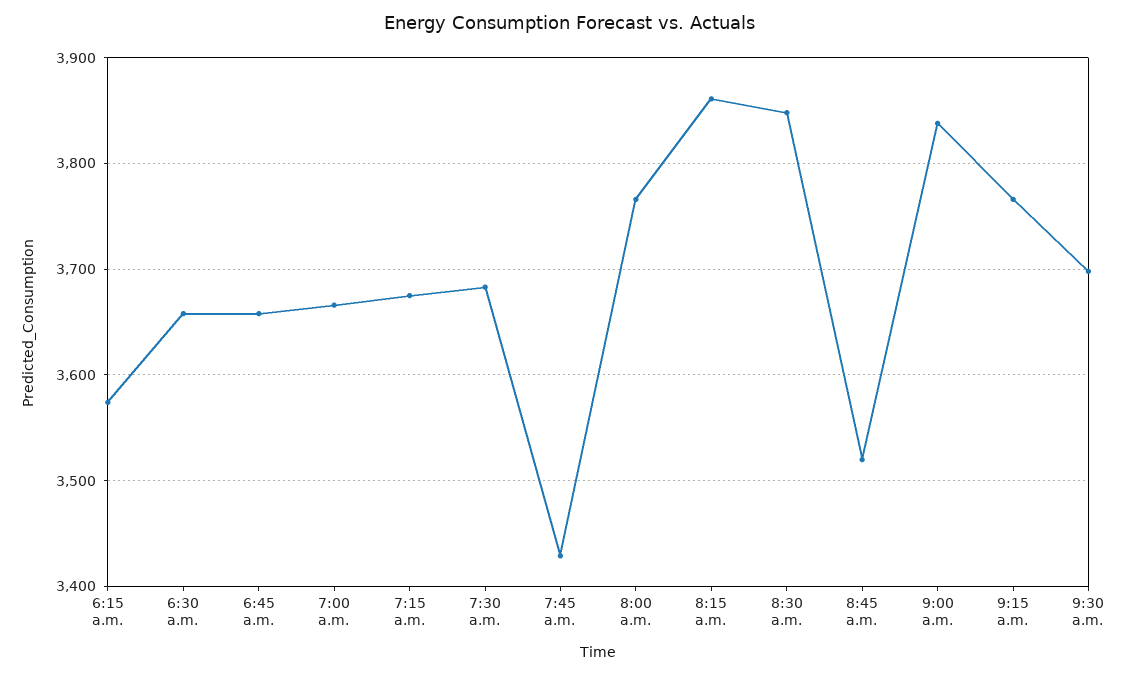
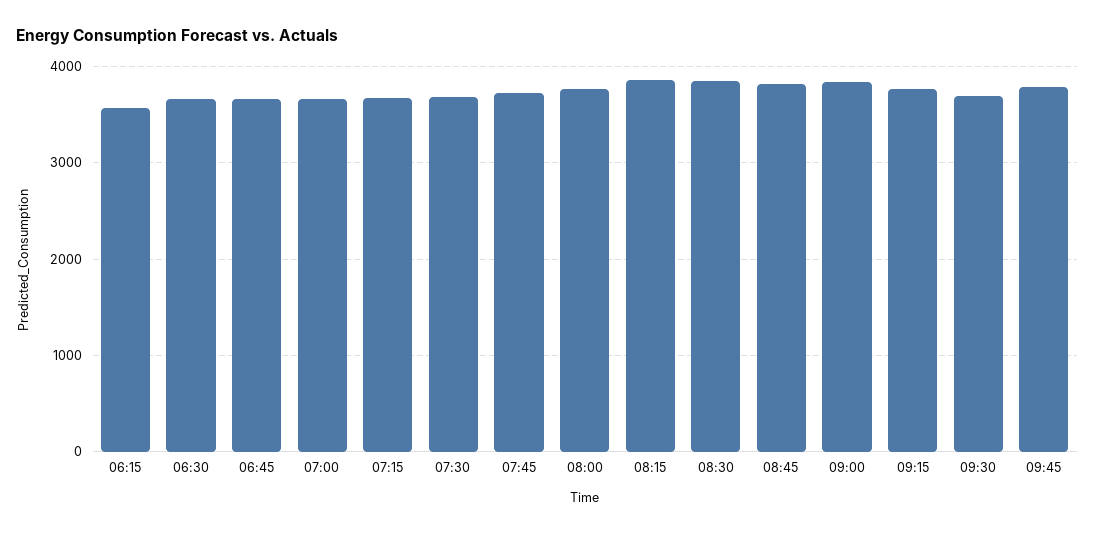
7:45 a.m.: 3430 -> 3700
8:45 a.m.: 3520 -> 3800
09:45: none -> 3800

